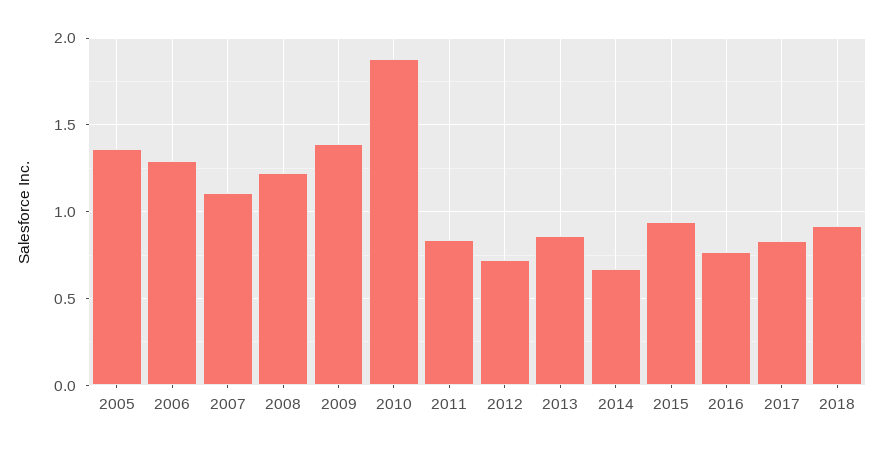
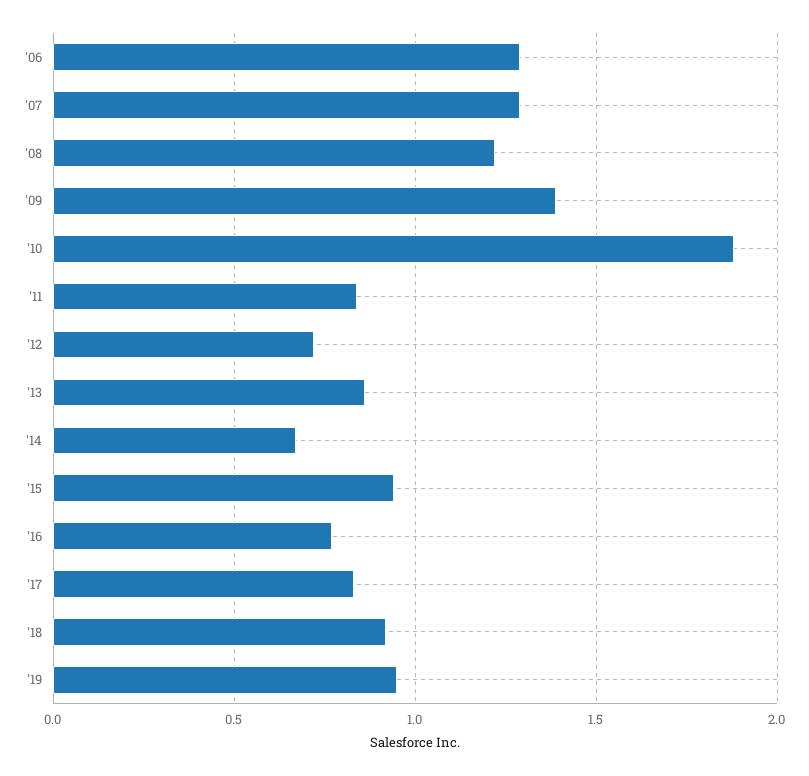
2005: 1.35 -> none
2007: 1.1 -> 1.3
'19: none -> 0.95

